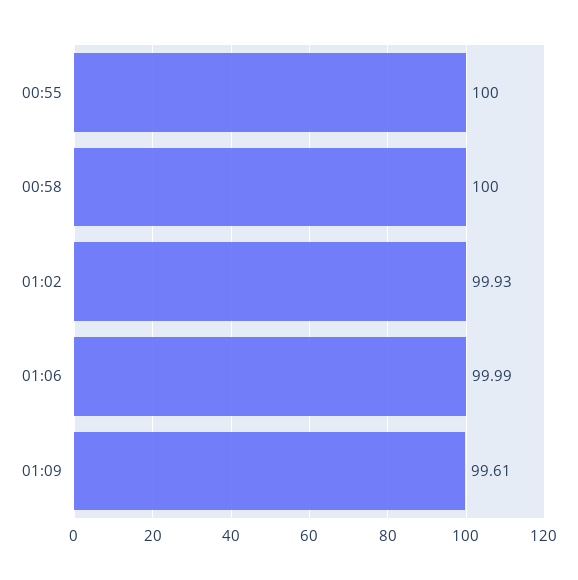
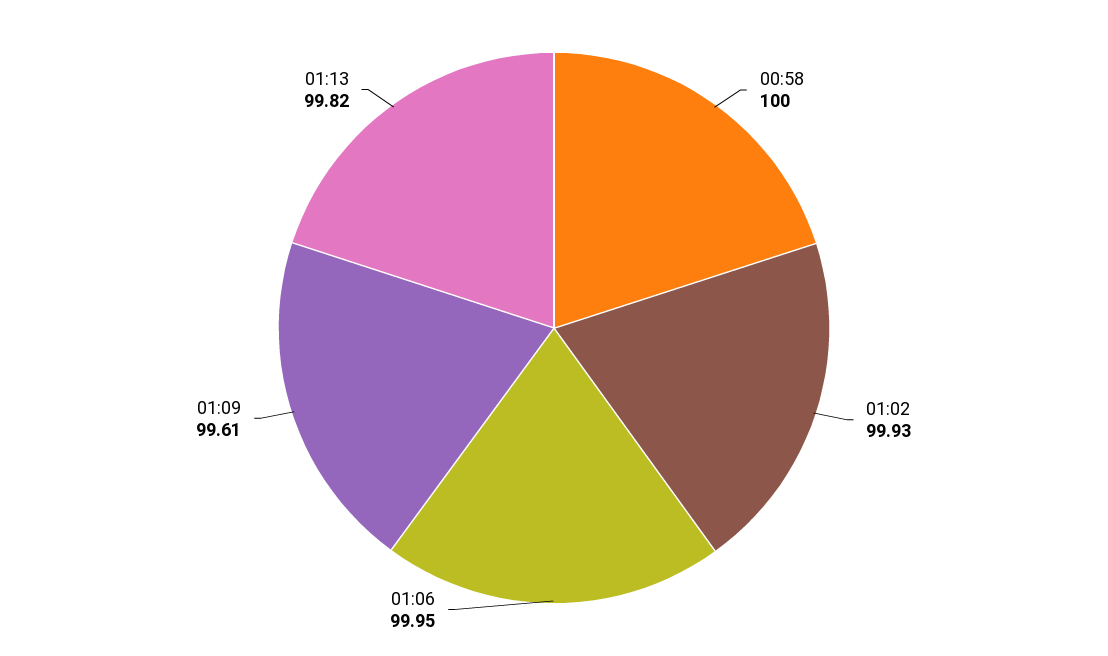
00:55: 100 -> none
01:06: 99.99 -> 99.95
01:13: none -> 99.82

